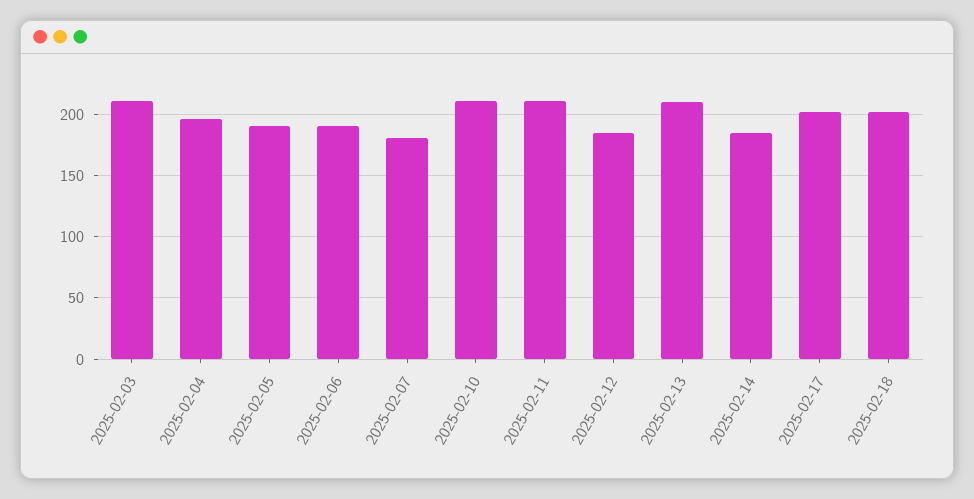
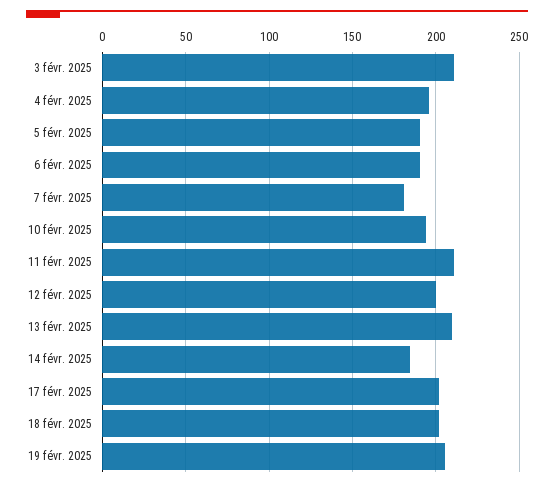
2025-02-10: 210 -> 195
2025-02-12: 185 -> 200
19 févr. 2025: none -> 205

